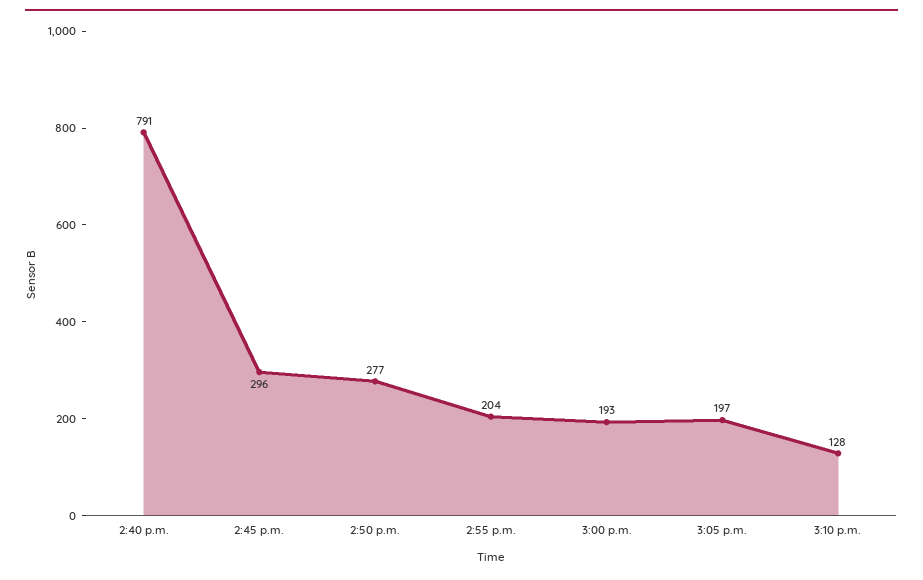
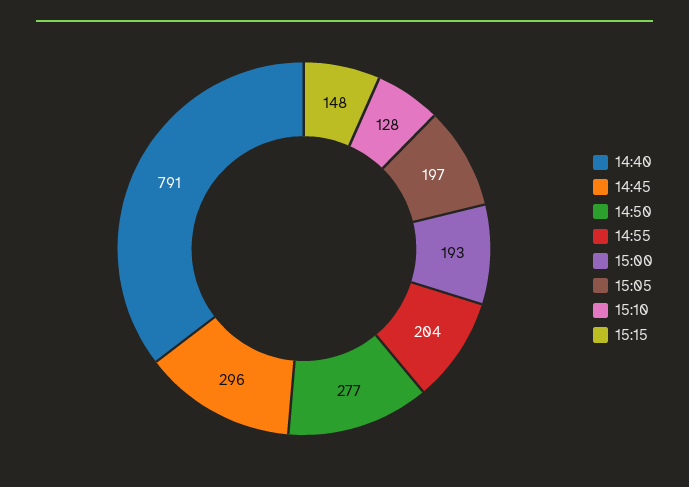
15:15: none -> 148

